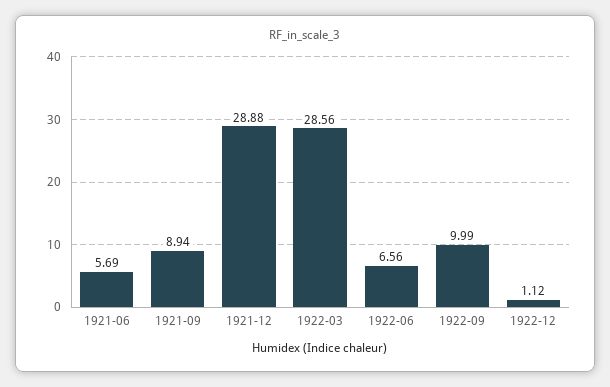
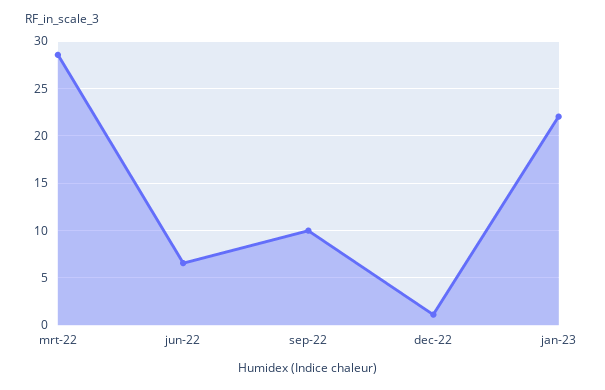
1921-06: 5.69 -> none
1921-09: 8.94 -> none
1921-12: 28.88 -> none
jan-23: none -> 22

